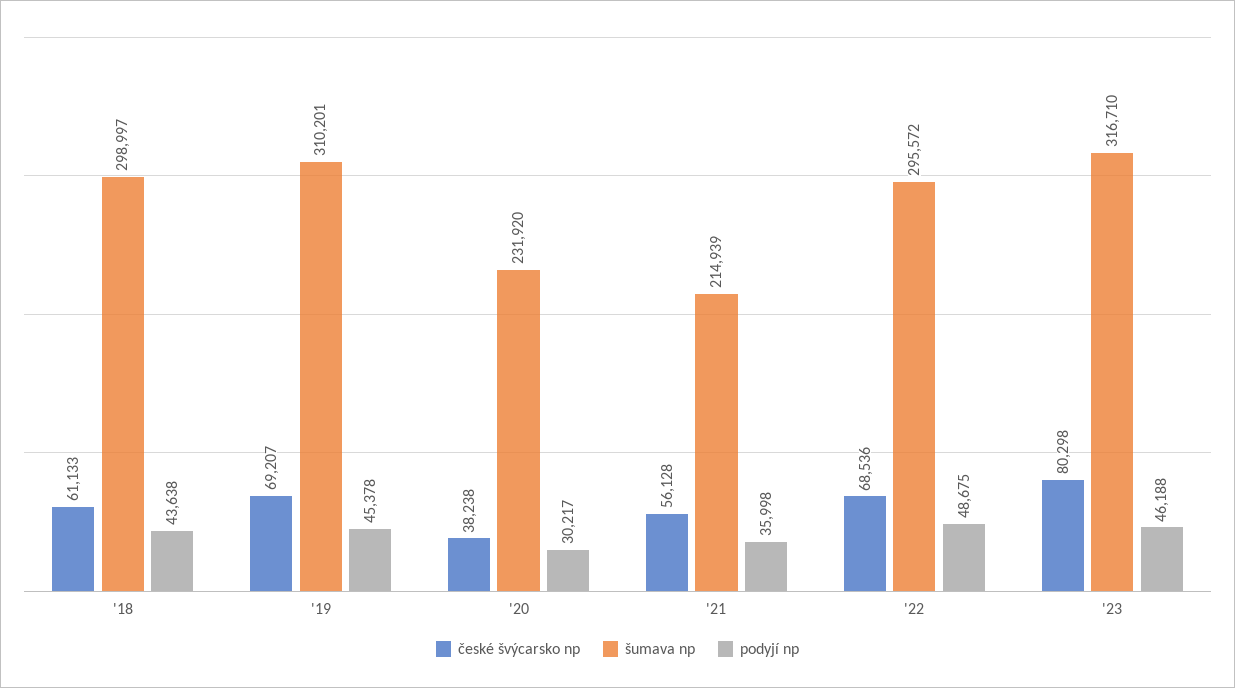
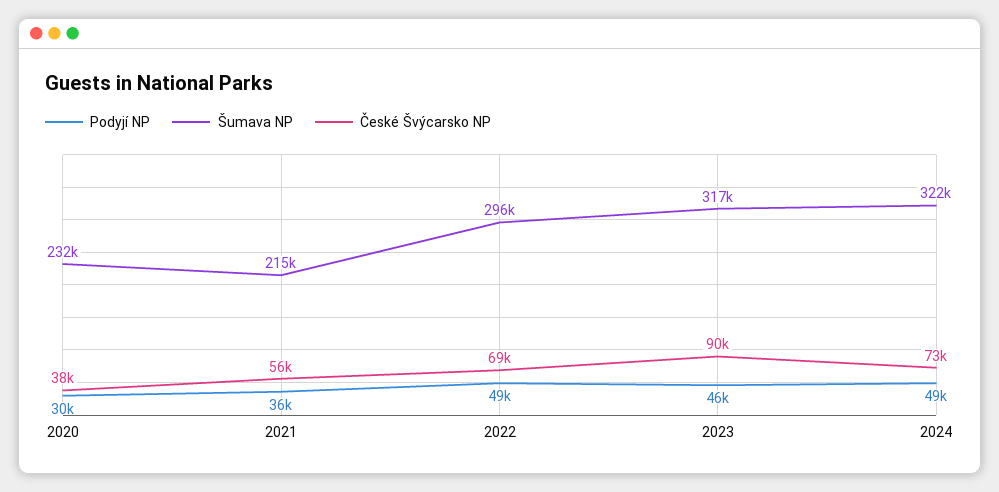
české švýcarsko np, '18: 61133 -> none
šumava np, '18: 298997 -> none
podyjí np, '18: 43638 -> none
české švýcarsko np, '19: 69207 -> none
šumava np, '19: 310201 -> none
podyjí np, '19: 45378 -> none
české švýcarsko np, '23: 80298 -> 90000
podyjí np, 2024: none -> 49000
šumava np, 2024: none -> 322000
české švýcarsko np, 2024: none -> 73000

